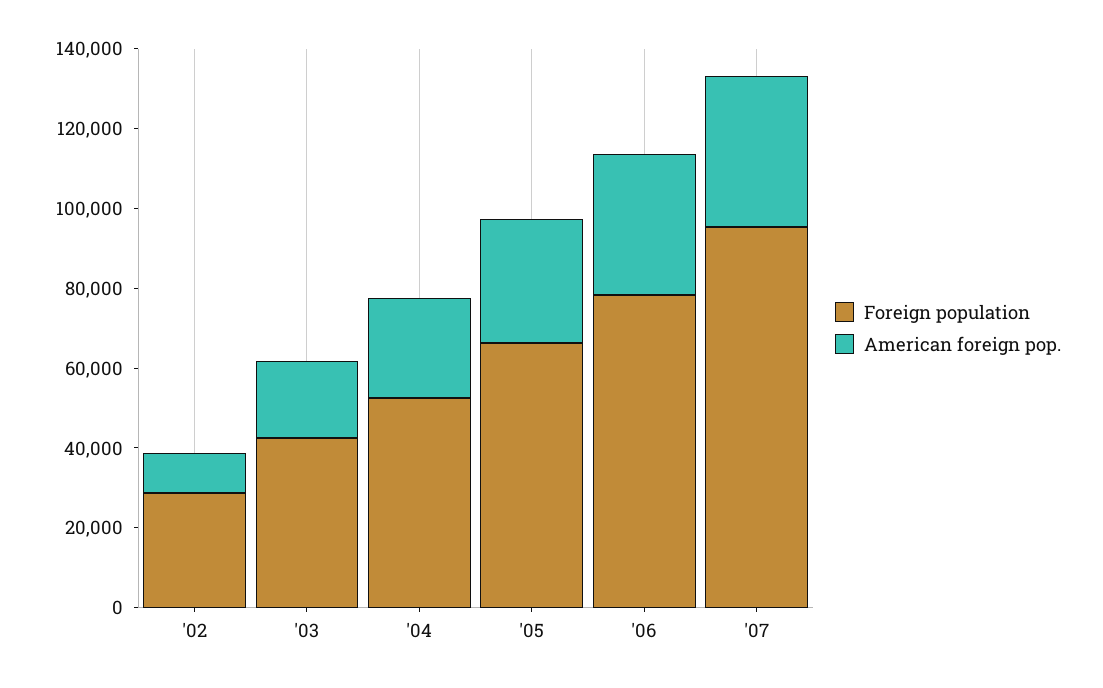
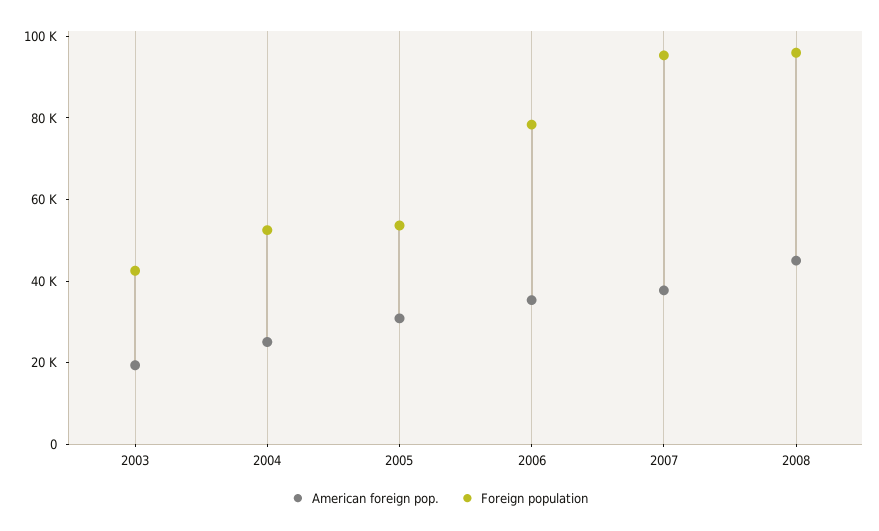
Foreign population, '02: 30000 -> none
American foreign pop., '02: 10000 -> none
Foreign population, '05: 65000 -> 55000
American foreign pop., 2008: none -> 45000
Foreign population, 2008: none -> 95000

